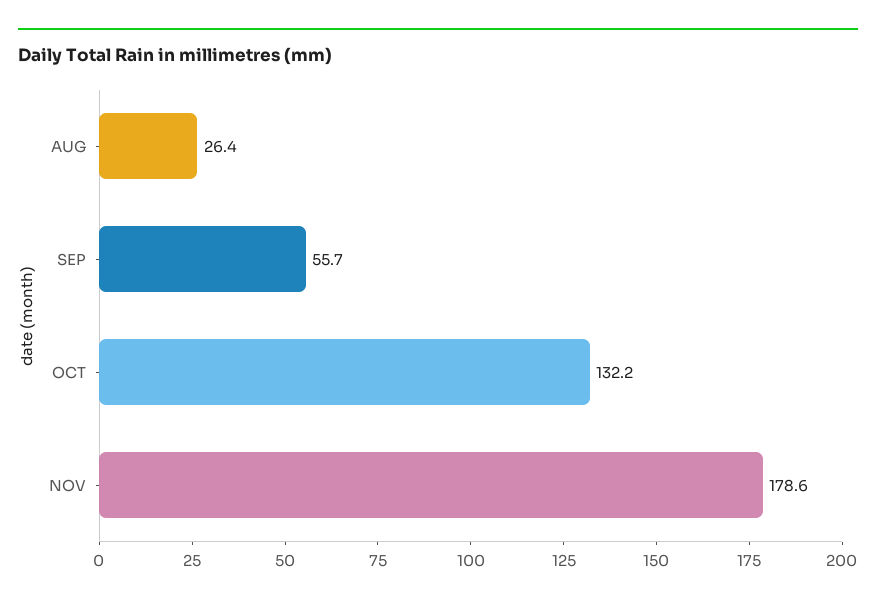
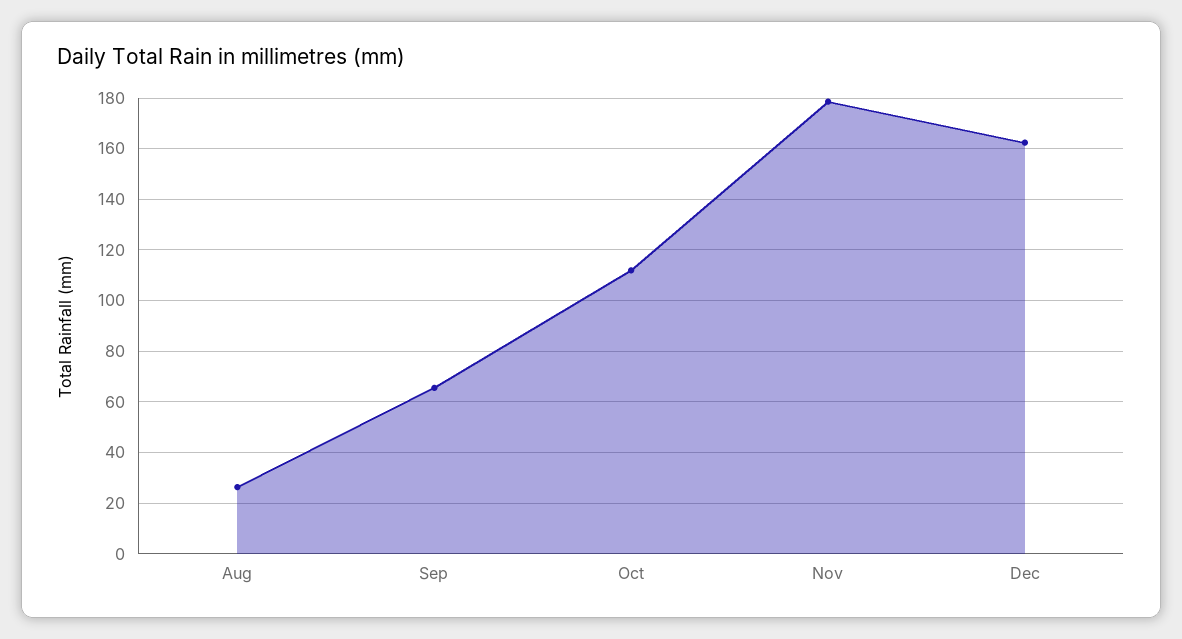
SEP: 55.7 -> 65
OCT: 132.2 -> 112.5
Dec: none -> 162.5

